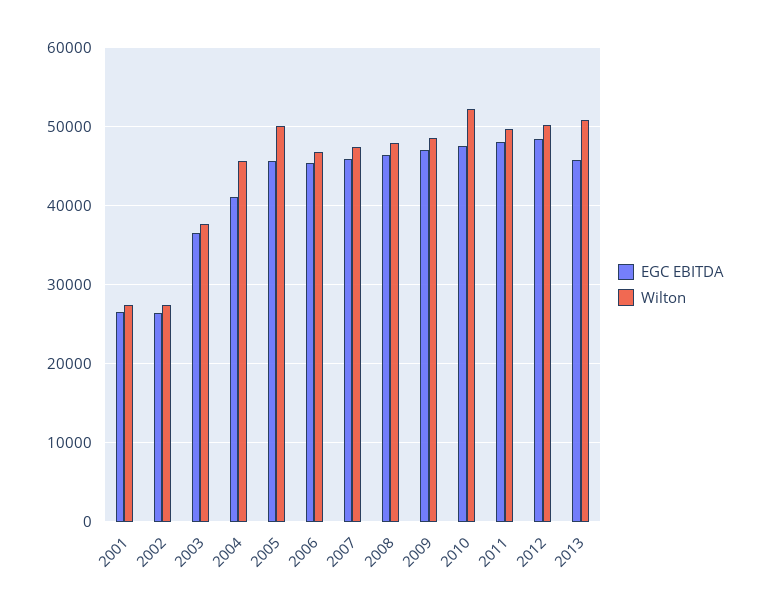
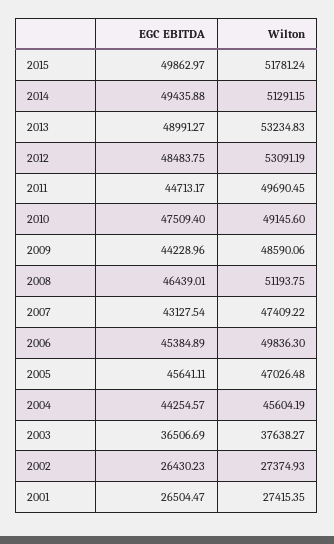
EGC EBITDA, 2004: 41000 -> 44254.57
Wilton, 2005: 50000 -> 47026.48
Wilton, 2006: 47000 -> 49836.3
EGC EBITDA, 2007: 46000 -> 43127.54
Wilton, 2008: 48000 -> 51193.75
EGC EBITDA, 2009: 47000 -> 44228.96
Wilton, 2010: 52000 -> 49145.6
EGC EBITDA, 2011: 48000 -> 44713.17
Wilton, 2012: 50000 -> 53091.19
EGC EBITDA, 2013: 46000 -> 48991.27
Wilton, 2013: 51000 -> 53234.83
EGC EBITDA, 2015: none -> 49862.97
Wilton, 2015: none -> 51781.24
EGC EBITDA, 2014: none -> 49435.88
Wilton, 2014: none -> 51291.15

